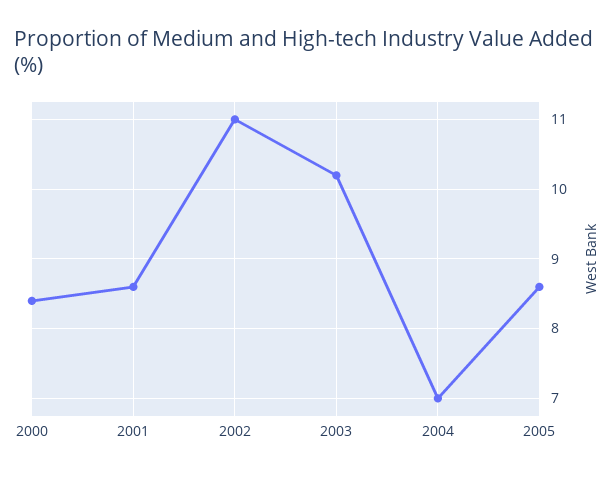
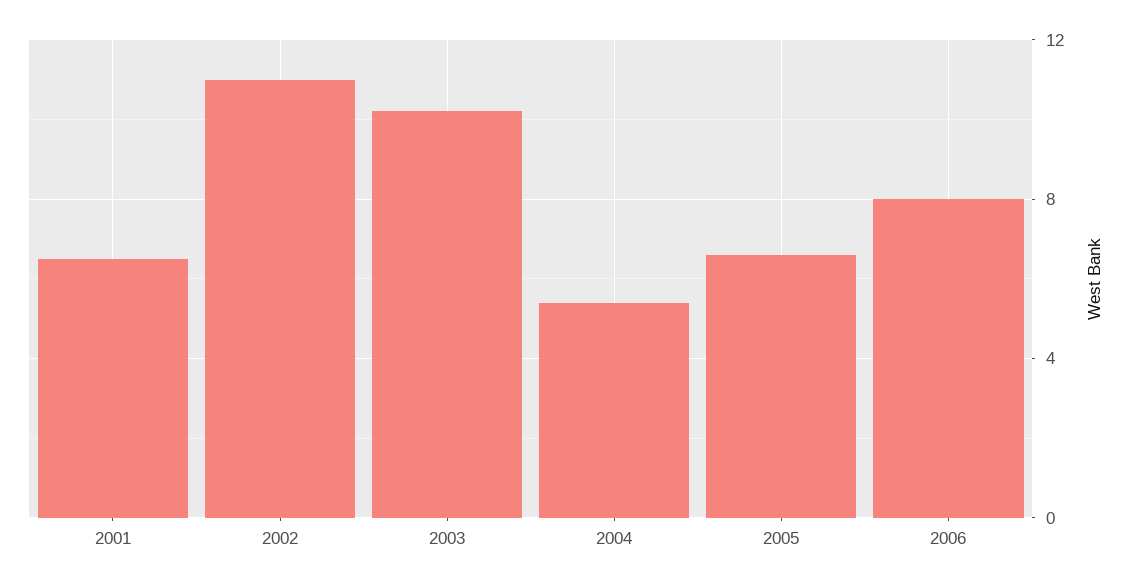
2000: 8.4 -> none
2001: 8.6 -> 6.5
2004: 7 -> 5.5
2005: 8.6 -> 6.5
2006: none -> 8

